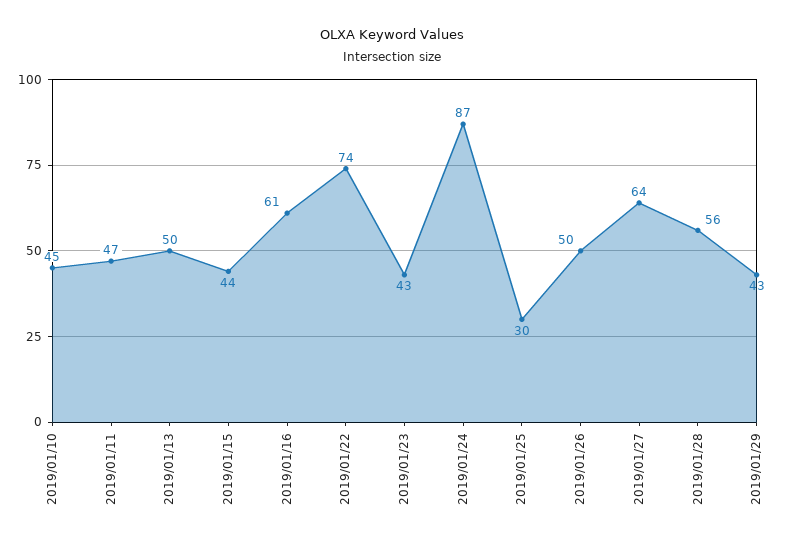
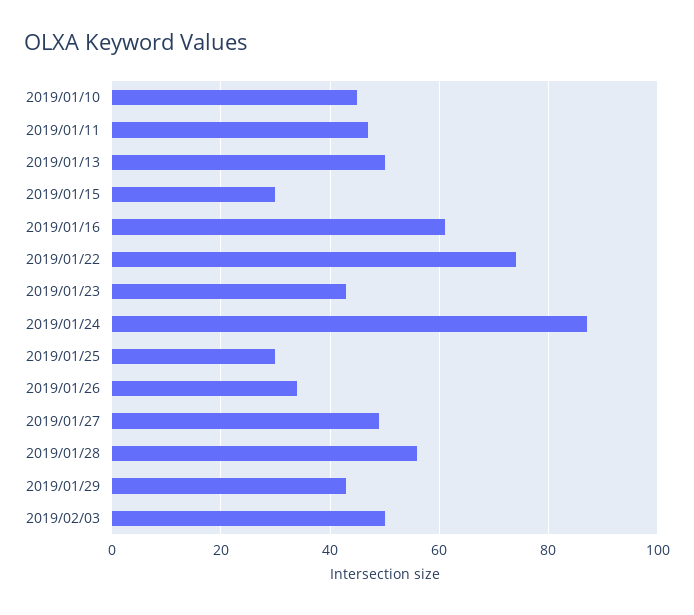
2019/01/15: 44 -> 30
2019/01/26: 50 -> 35
2019/01/27: 64 -> 50
2019/02/03: none -> 50

